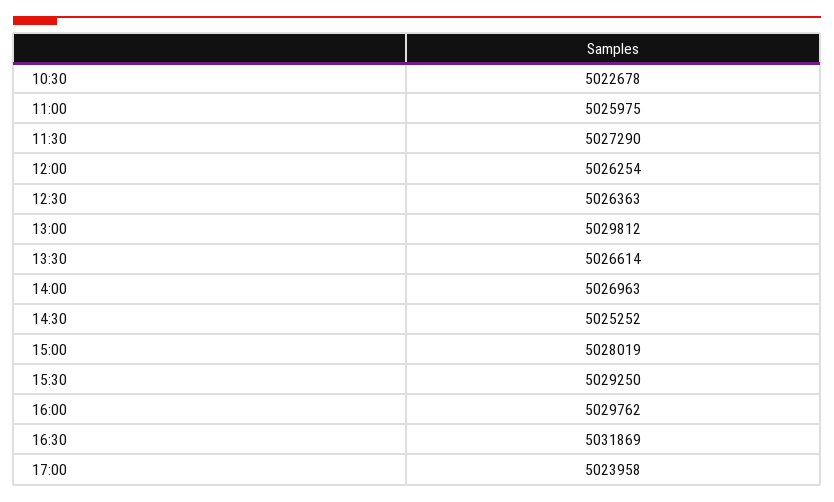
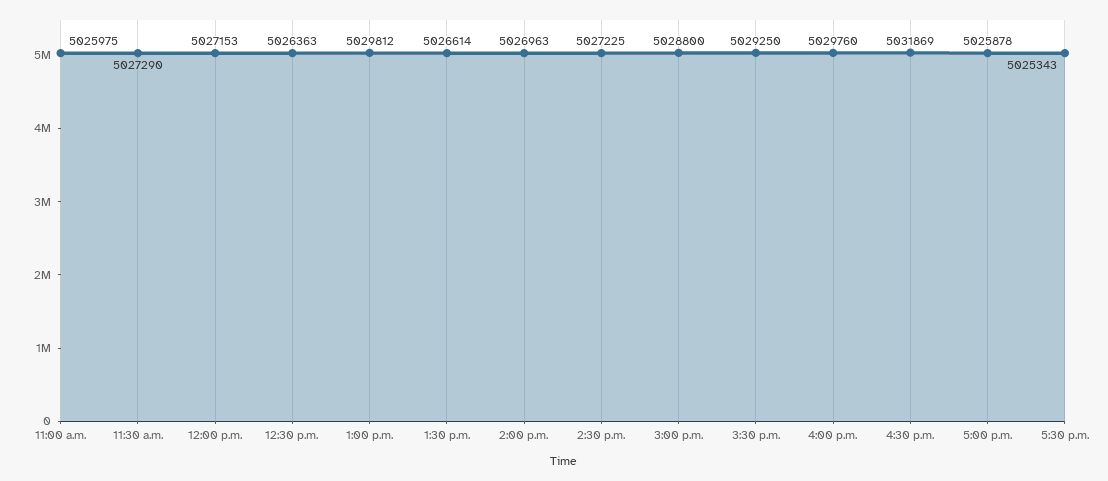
10:30: 5022678 -> none
12:00: 5026254 -> 5027153
14:30: 5025252 -> 5027225
15:00: 5028019 -> 5028800
16:00: 5029762 -> 5029760
17:00: 5023958 -> 5025878
5:30 p.m.: none -> 5025343

